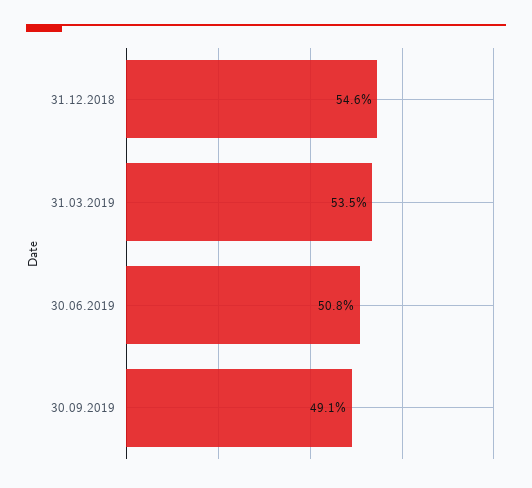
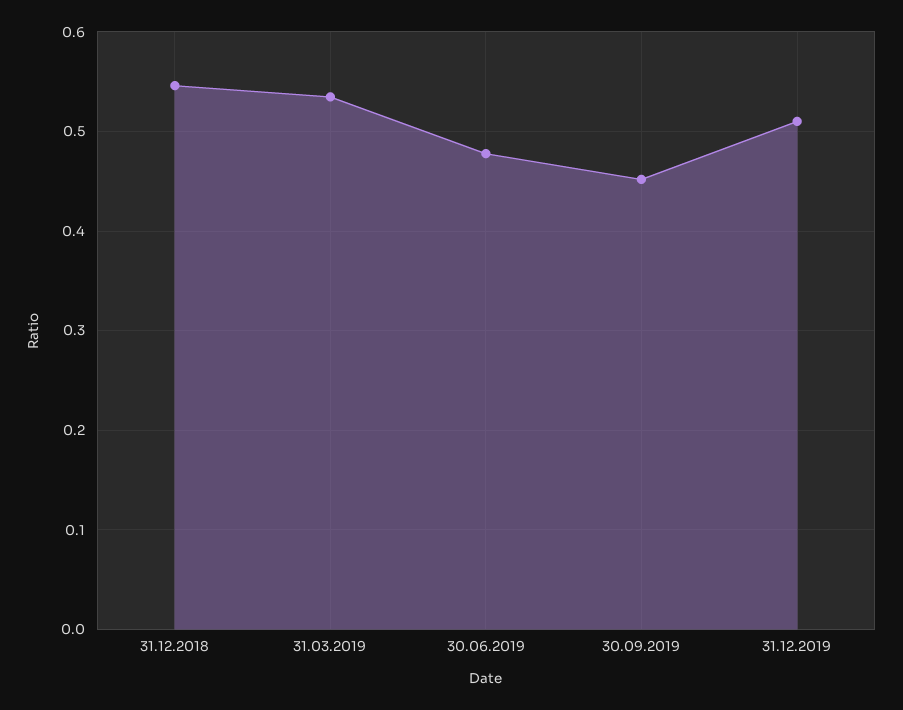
30.06.2019: 0.508 -> 0.48
30.09.2019: 0.491 -> 0.45
31.12.2019: none -> 0.51

